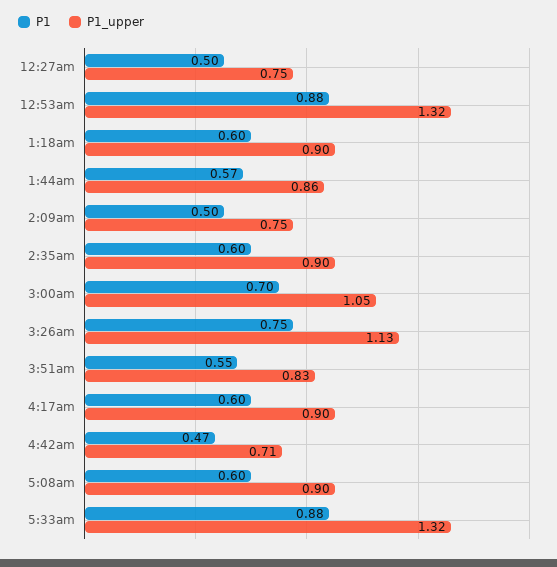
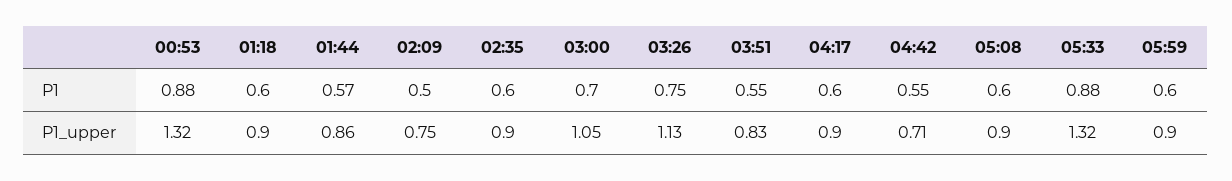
P1, 12:27am: 0.5 -> none
P1_upper, 12:27am: 0.75 -> none
P1, 4:42am: 0.47 -> 0.55
P1, 05:59: none -> 0.6
P1_upper, 05:59: none -> 0.9

